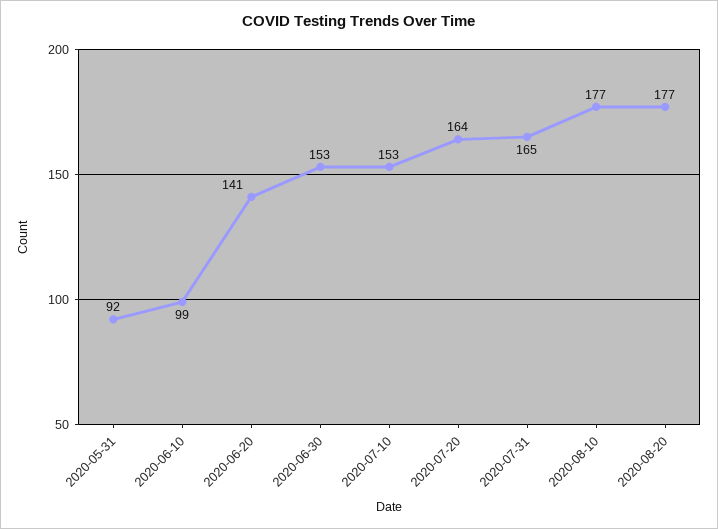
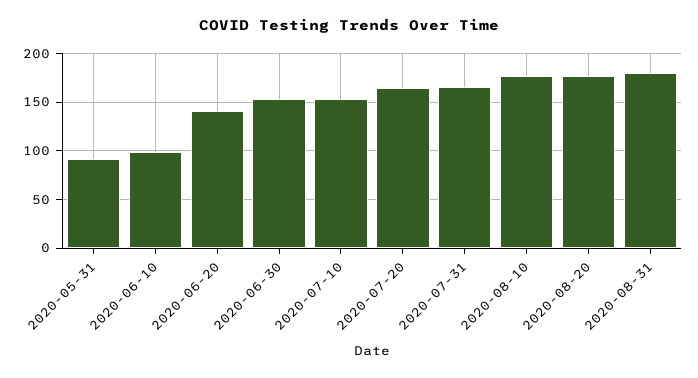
2020-08-31: none -> 180

